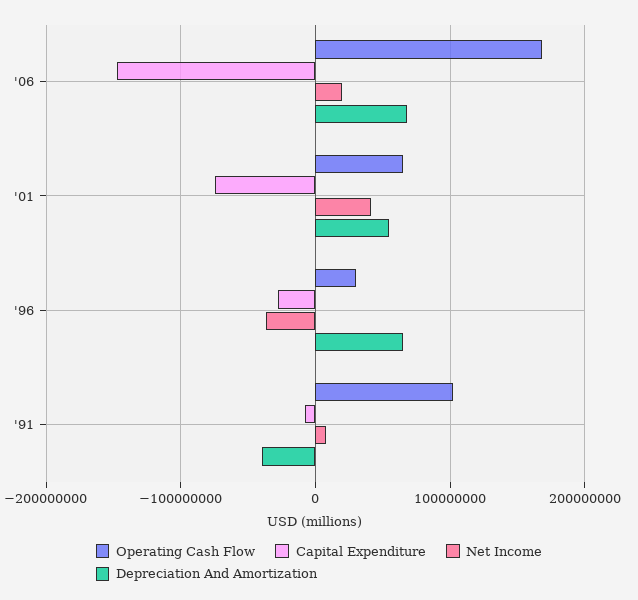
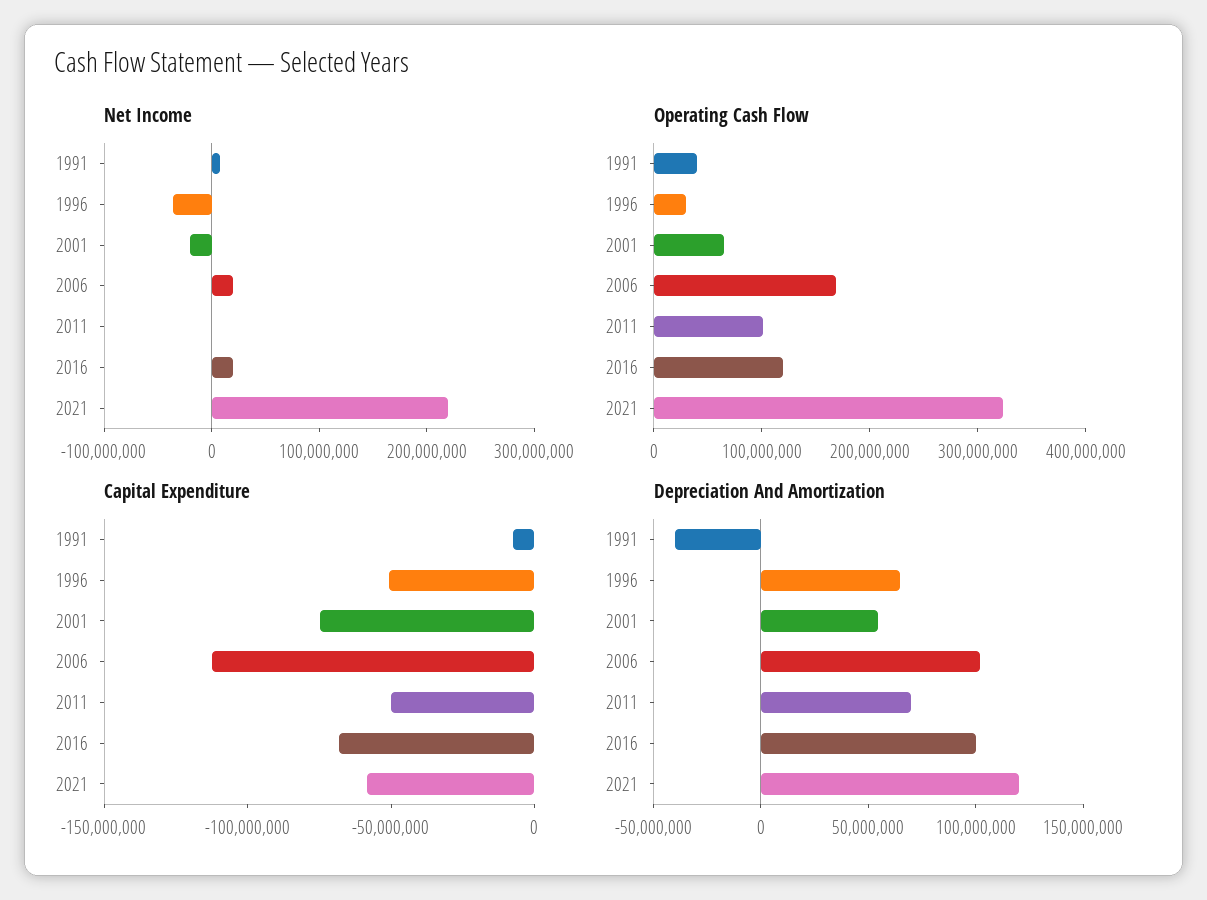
Capital Expenditure, '06: -150000000 -> -110000000
Depreciation And Amortization, '06: 70000000 -> 100000000
Net Income, '01: 40000000 -> -20000000
Capital Expenditure, '96: -30000000 -> -50000000
Operating Cash Flow, '91: 100000000 -> 40000000
Net Income, 2011: none -> 0
Net Income, 2016: none -> 20000000
Net Income, 2021: none -> 220000000
Operating Cash Flow, 2011: none -> 100000000
Operating Cash Flow, 2016: none -> 120000000
Operating Cash Flow, 2021: none -> 320000000
Capital Expenditure, 2011: none -> -50000000
Capital Expenditure, 2016: none -> -70000000
Capital Expenditure, 2021: none -> -60000000
Depreciation And Amortization, 2011: none -> 70000000
Depreciation And Amortization, 2016: none -> 100000000
Depreciation And Amortization, 2021: none -> 120000000

